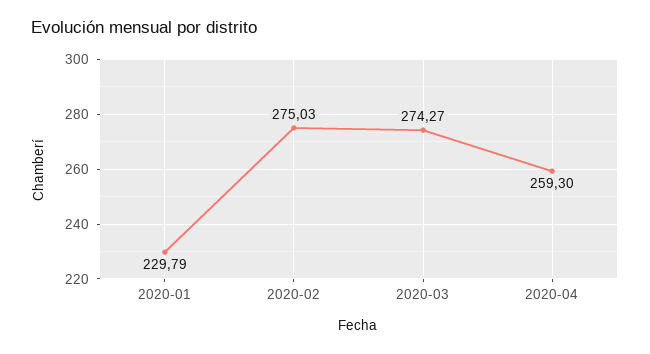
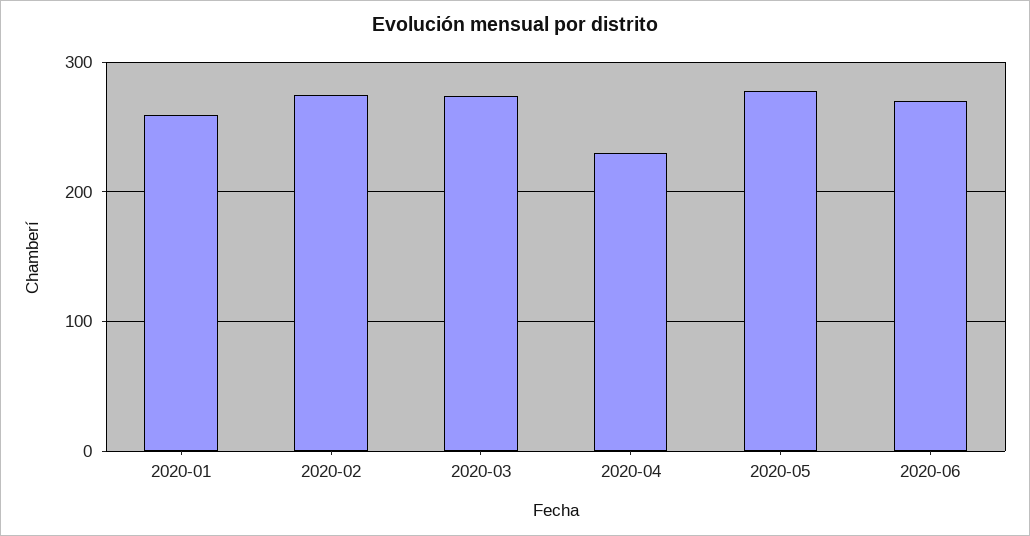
2020-01: 229.79 -> 260
2020-04: 259.3 -> 230
2020-05: none -> 280
2020-06: none -> 270

